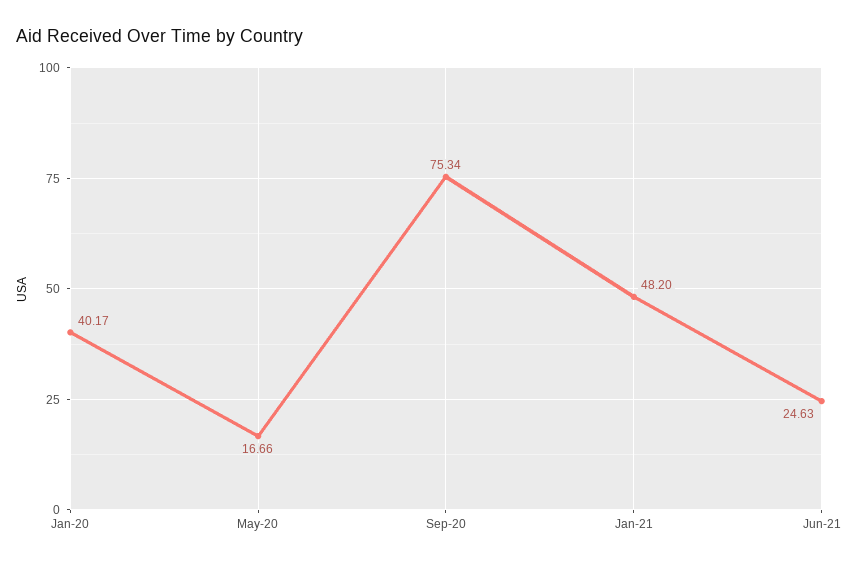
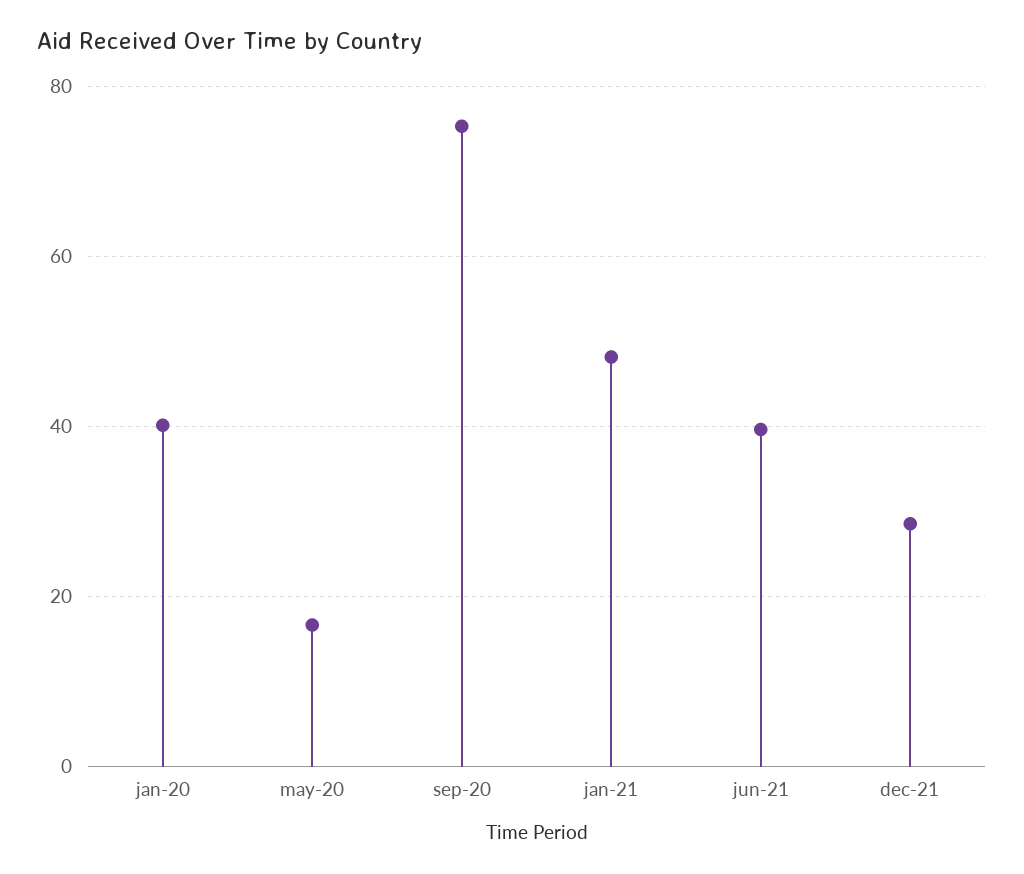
Jun-21: 24.63 -> 40
dec-21: none -> 28

